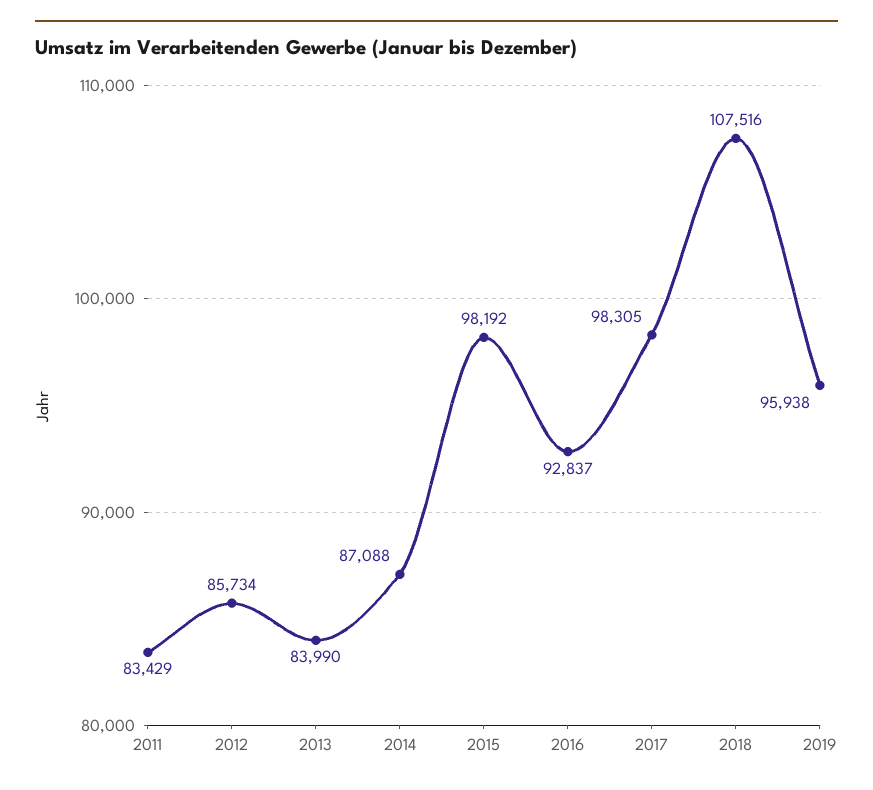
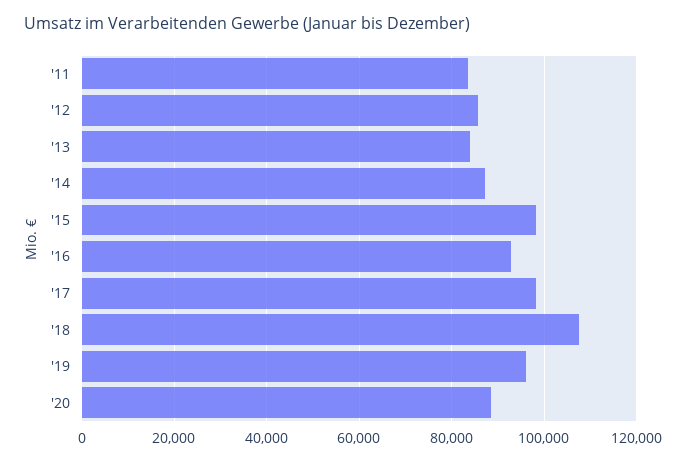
'20: none -> 88000

